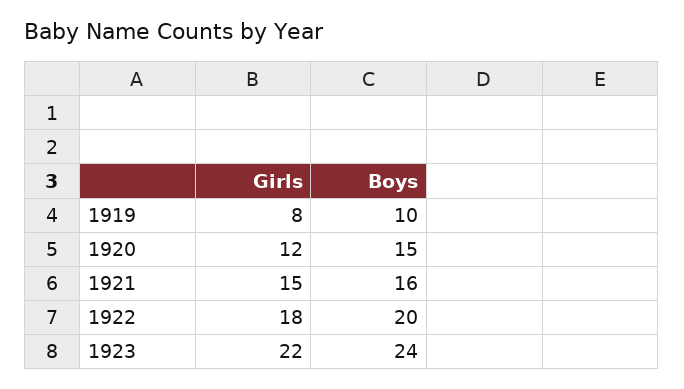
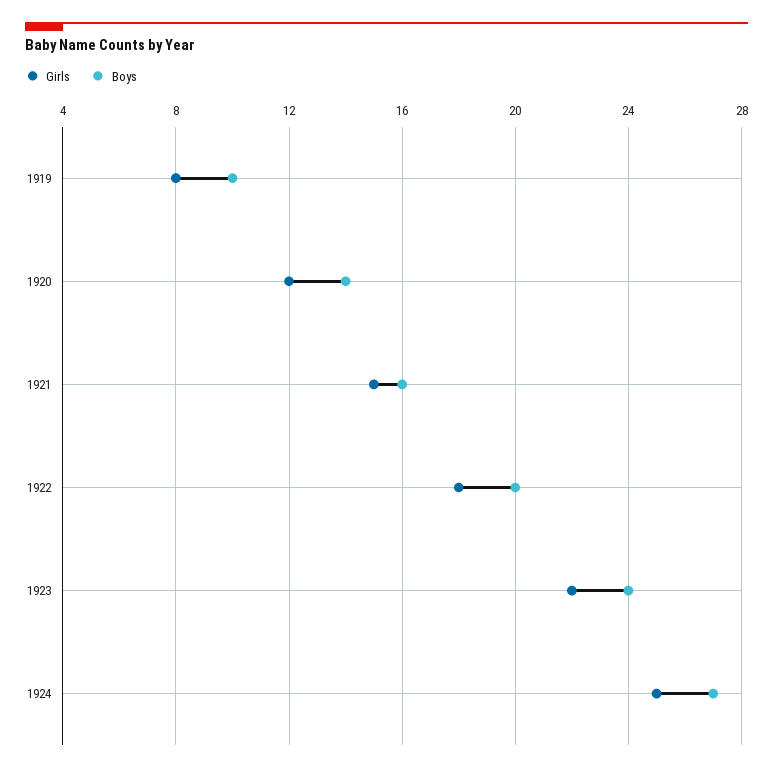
Boys, 1920: 15 -> 14
Girls, 1924: none -> 25
Boys, 1924: none -> 27

